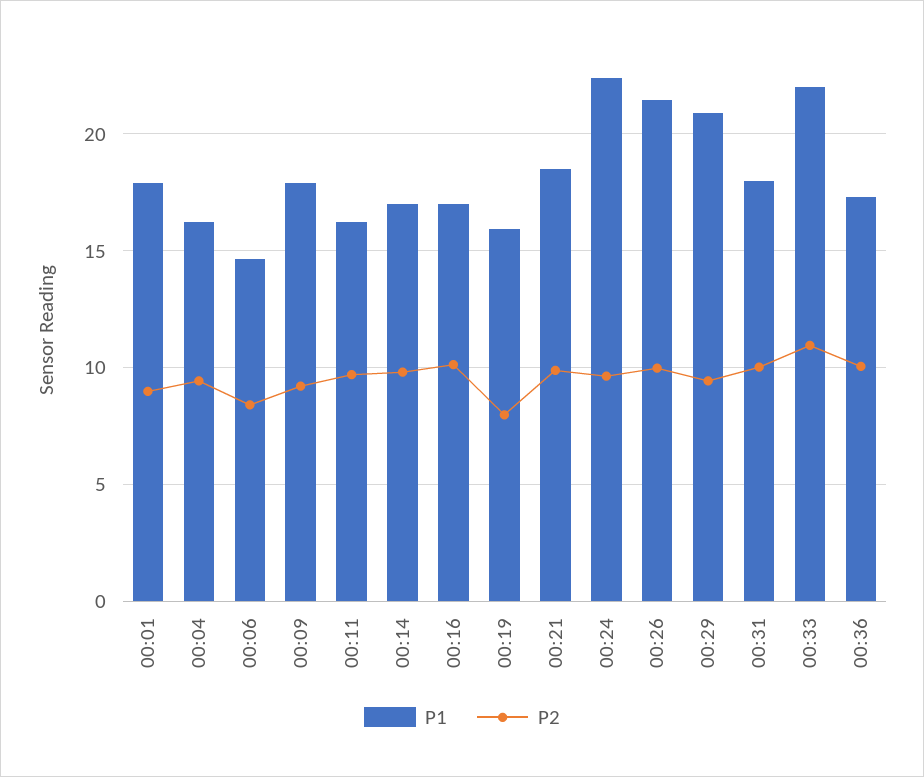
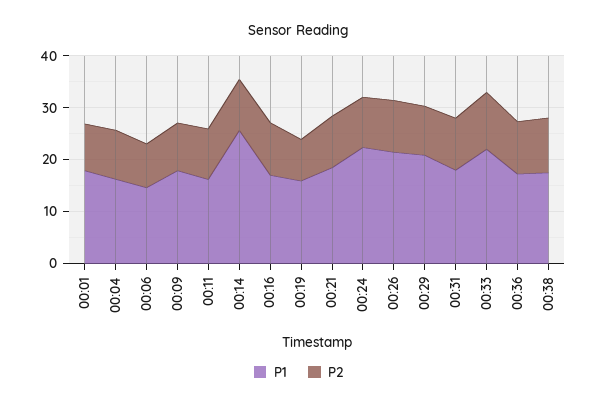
P1, 00:14: 17 -> 26
P1, 00:38: none -> 18
P2, 00:38: none -> 10

